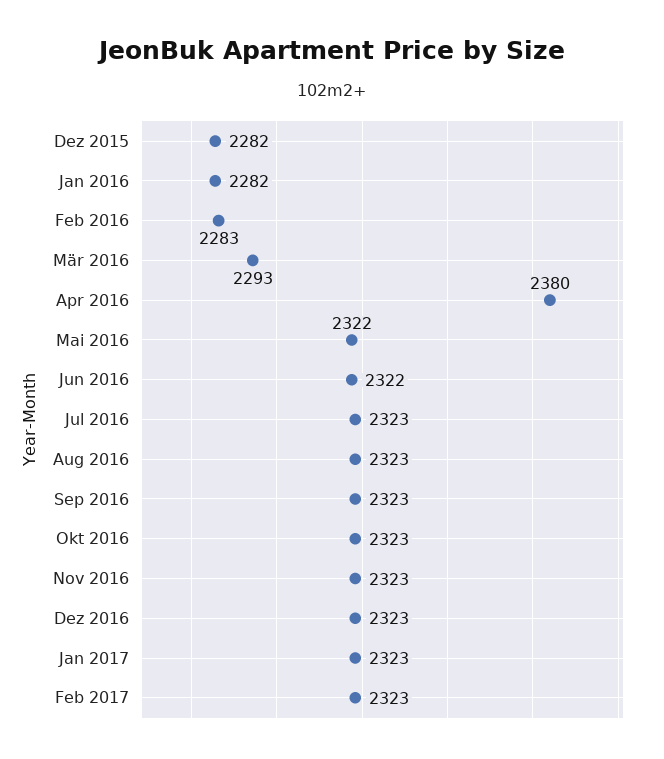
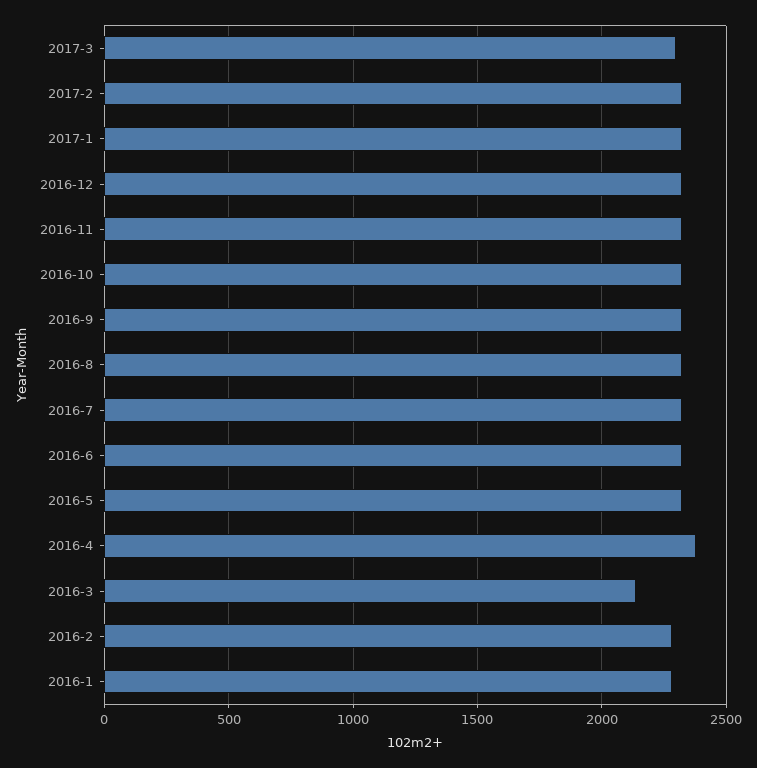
Dez 2015: 2282 -> none
Mär 2016: 2293 -> 2150
2017-3: none -> 2300

